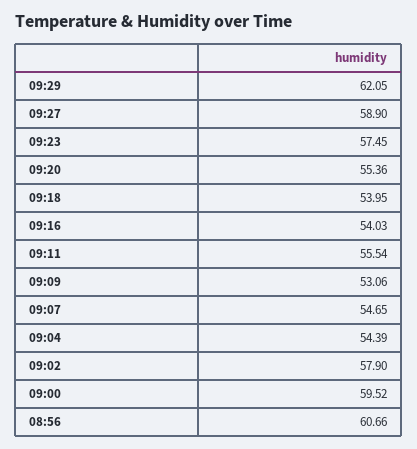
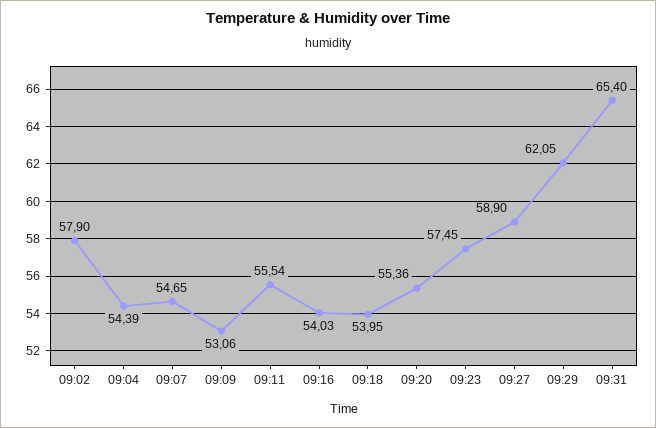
09:00: 59.52 -> none
08:56: 60.66 -> none
09:31: none -> 65.4

